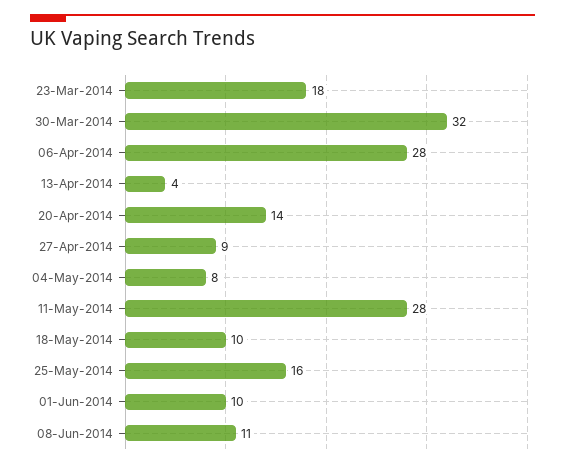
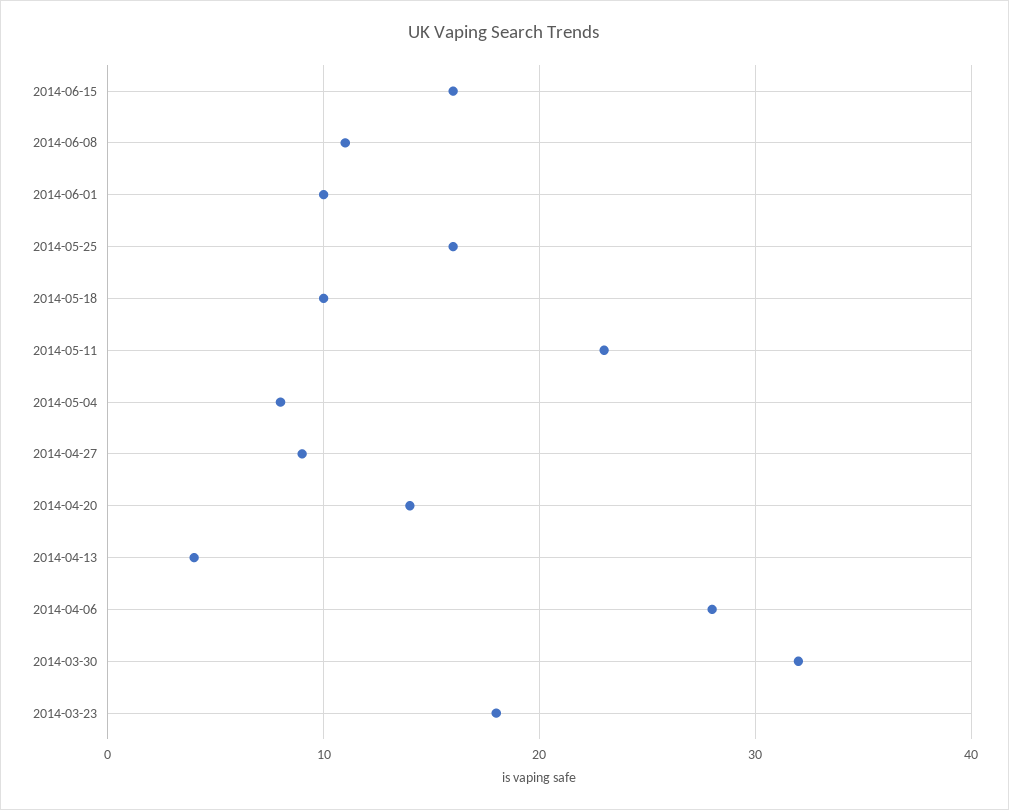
11-May-2014: 28 -> 23
2014-06-15: none -> 16

